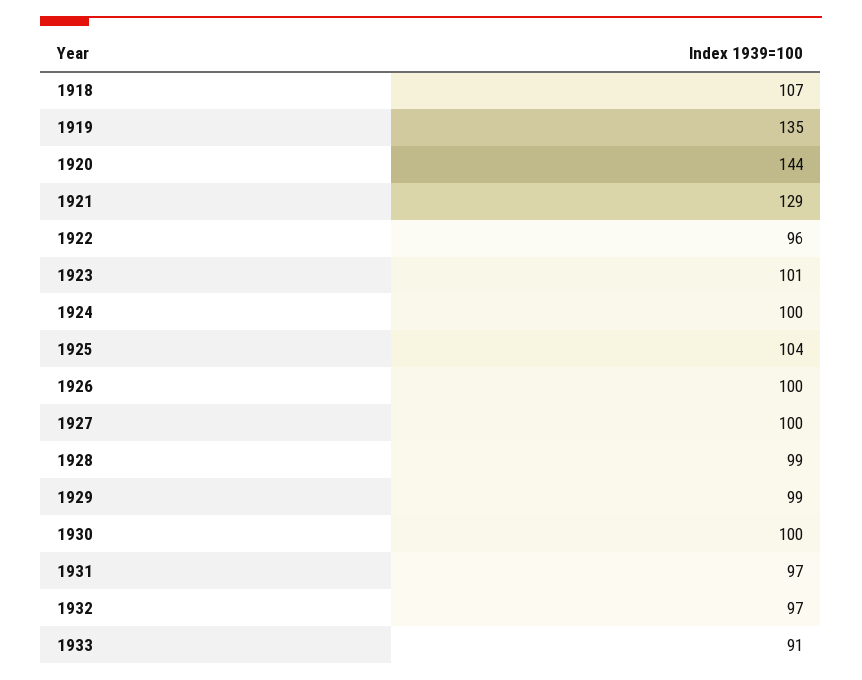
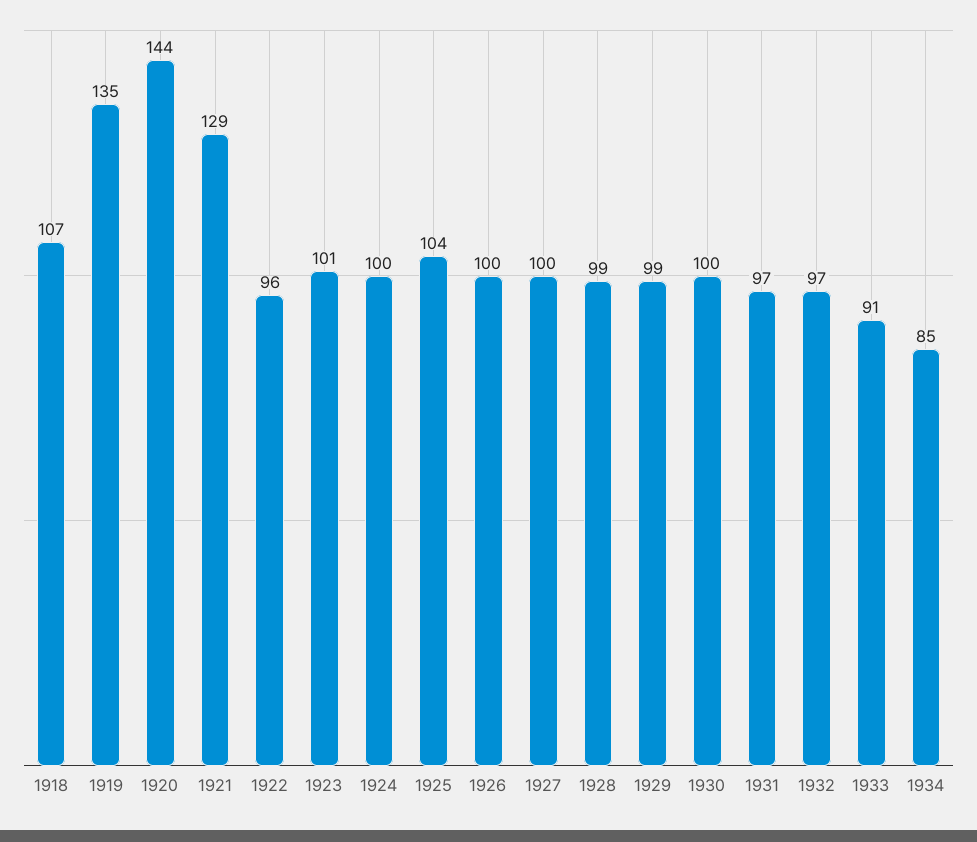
1934: none -> 85

